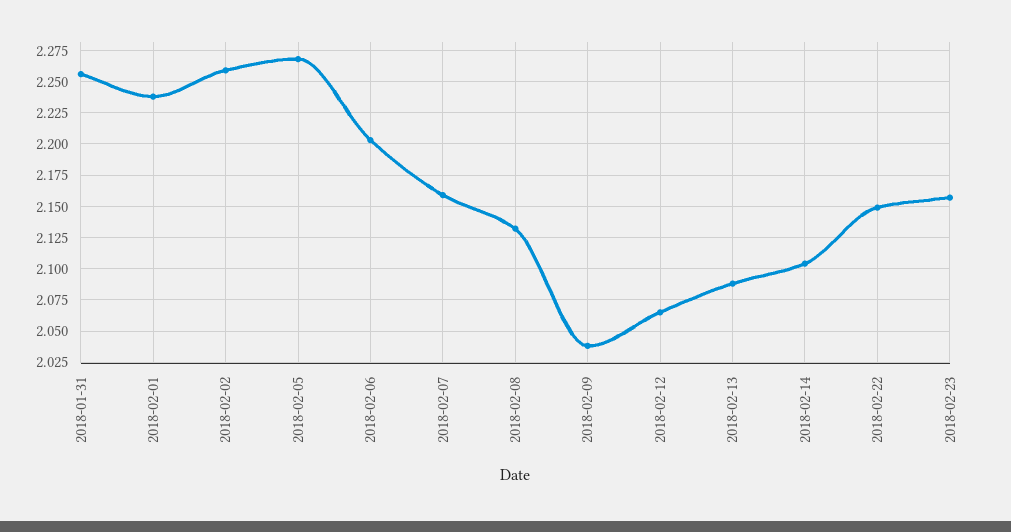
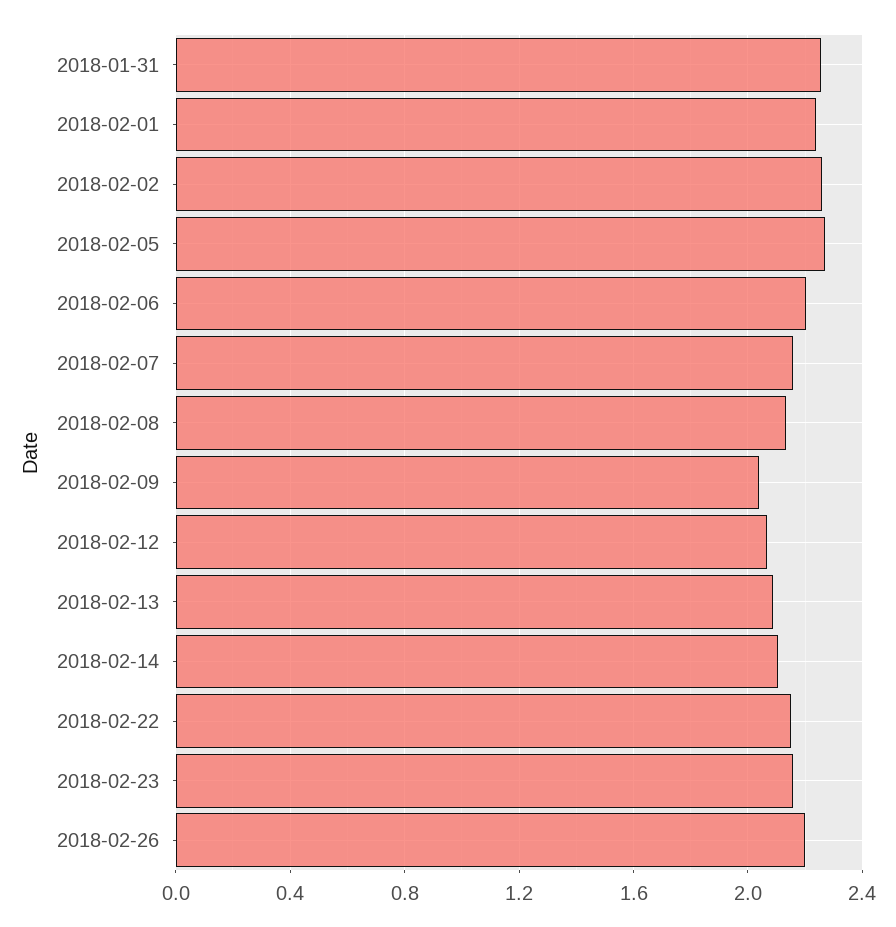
2018-02-26: none -> 2.2

